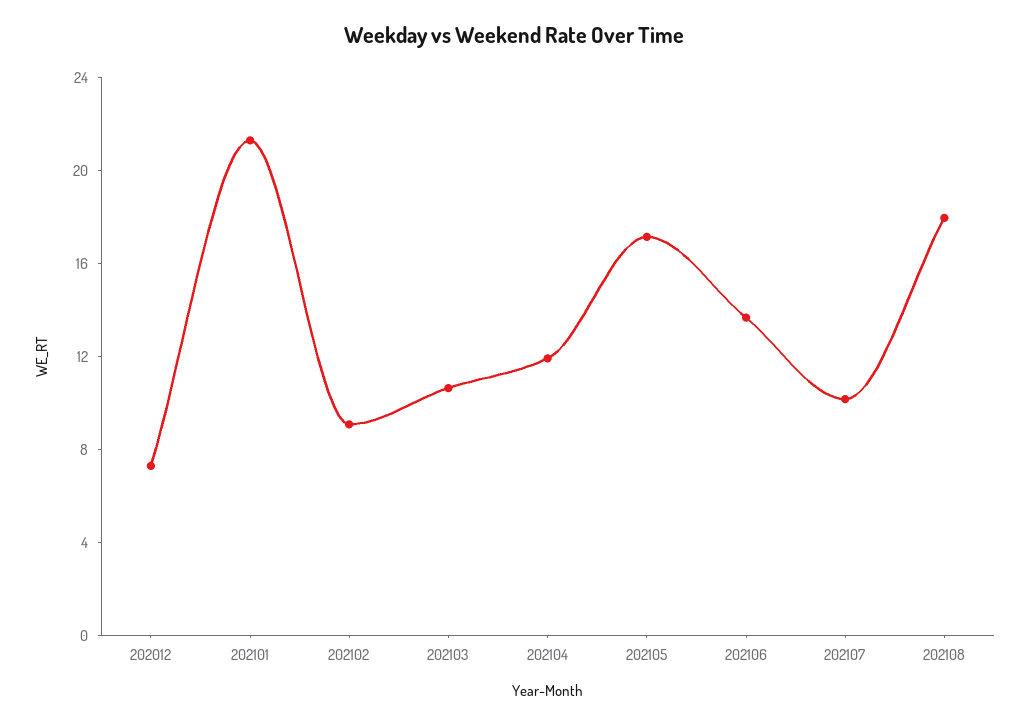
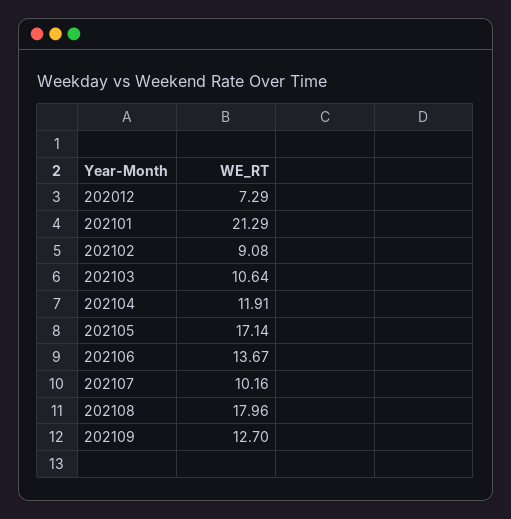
202109: none -> 12.7

